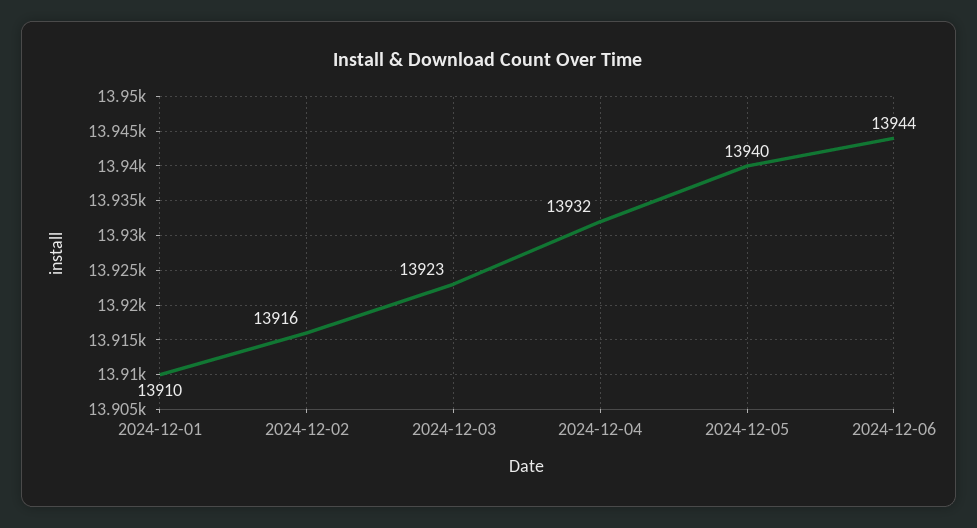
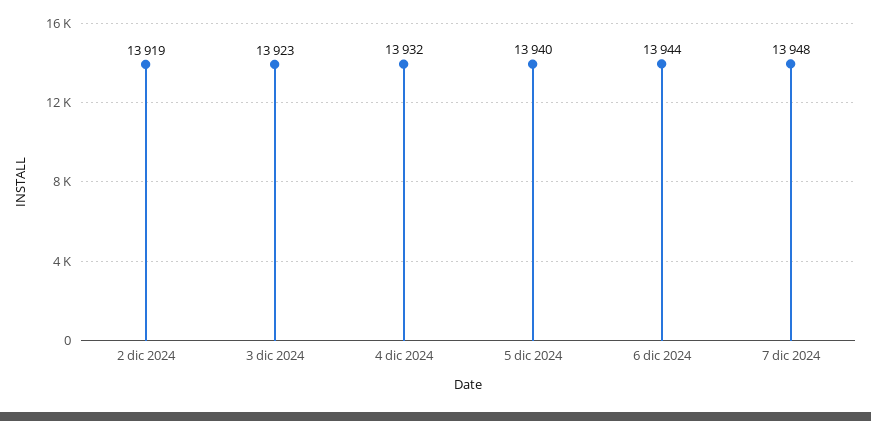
2024-12-01: 13910 -> none
2024-12-02: 13916 -> 13919
7 dic 2024: none -> 13948

